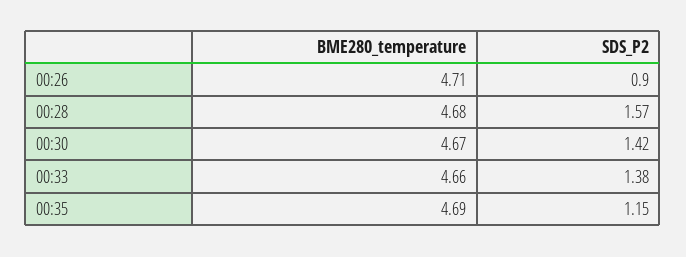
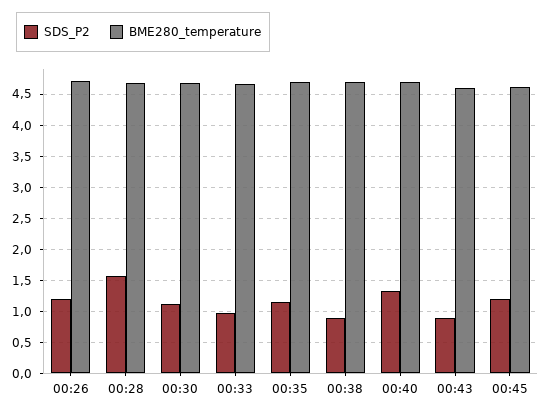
SDS_P2, 00:26: 0.9 -> 1.2
SDS_P2, 00:30: 1.42 -> 1.1
SDS_P2, 00:33: 1.38 -> 1
SDS_P2, 00:38: none -> 0.9
BME280_temperature, 00:38: none -> 4.7
SDS_P2, 00:40: none -> 1.3
BME280_temperature, 00:40: none -> 4.7
SDS_P2, 00:43: none -> 0.9
BME280_temperature, 00:43: none -> 4.6
SDS_P2, 00:45: none -> 1.2
BME280_temperature, 00:45: none -> 4.6

